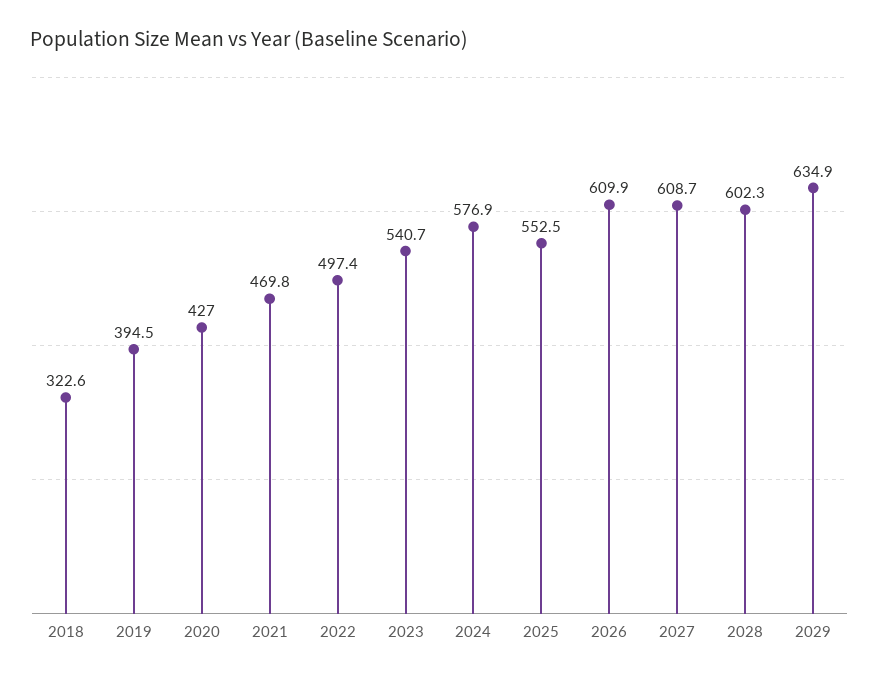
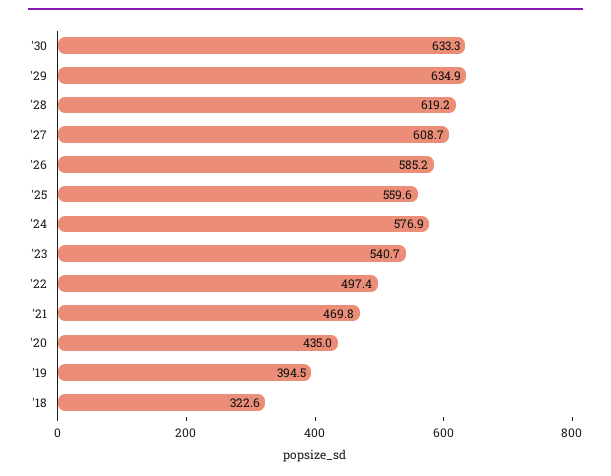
2020: 427 -> 435
2025: 552.5 -> 559.6
2026: 609.9 -> 585.2
2028: 602.3 -> 619.2
'30: none -> 633.3

